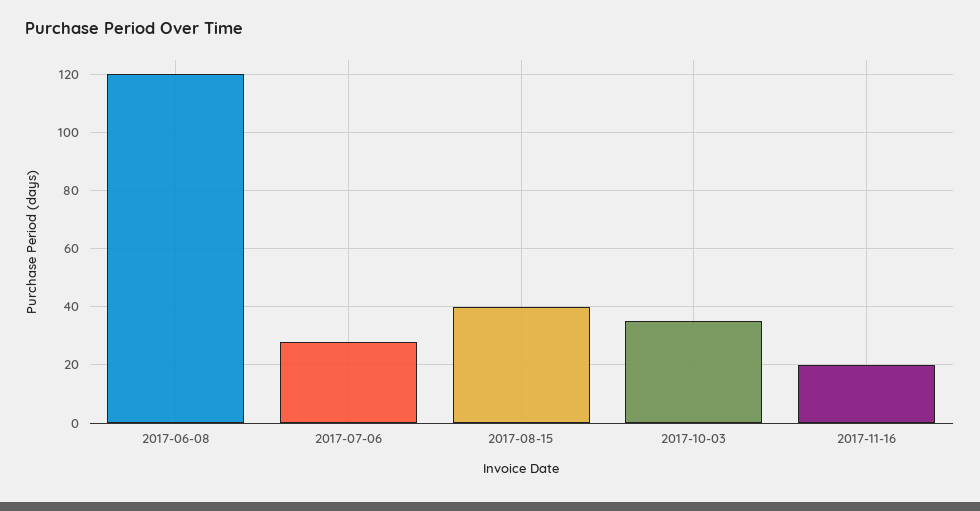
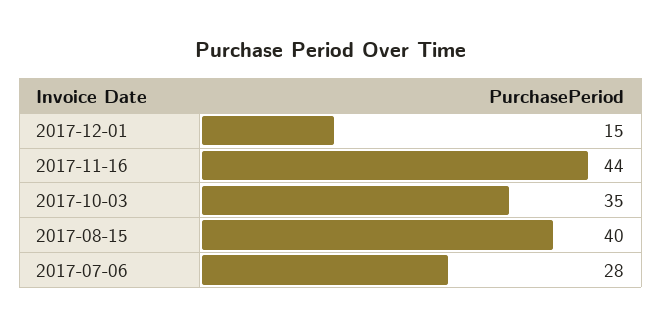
2017-06-08: 120 -> none
2017-11-16: 20 -> 44
2017-12-01: none -> 15

